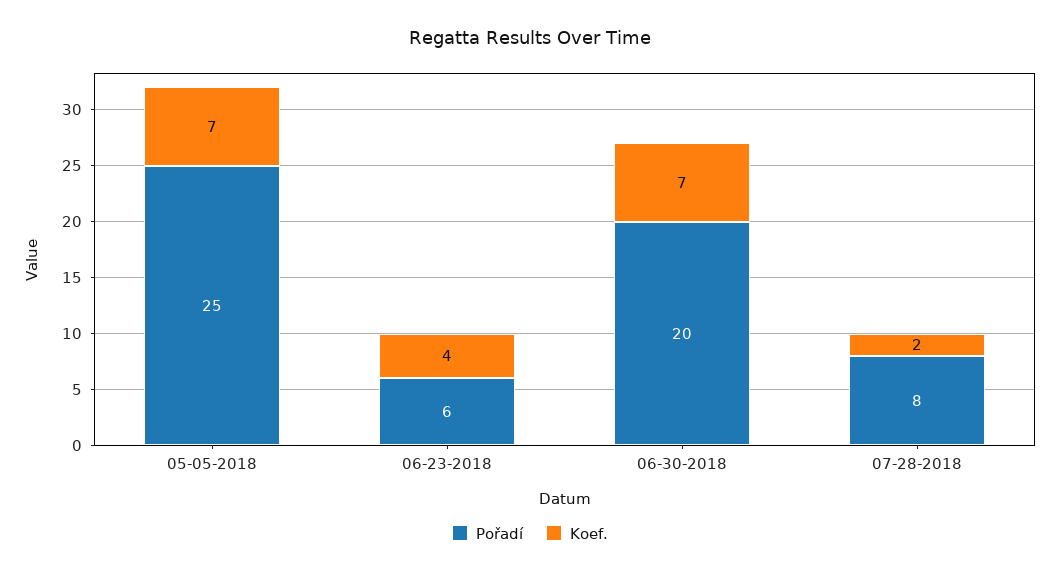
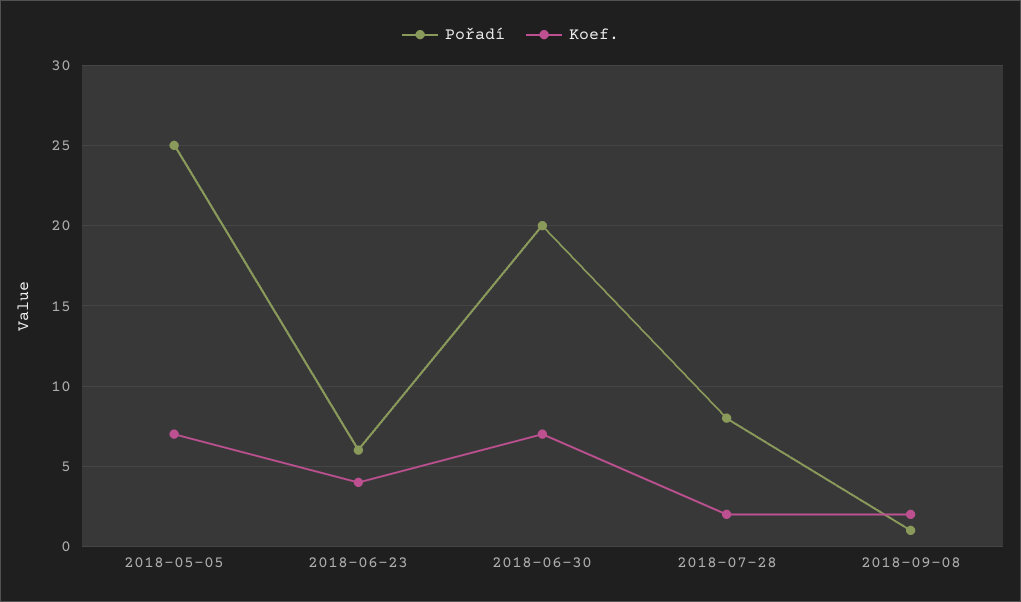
Pořadí, 2018-09-08: none -> 1
Koef., 2018-09-08: none -> 2

